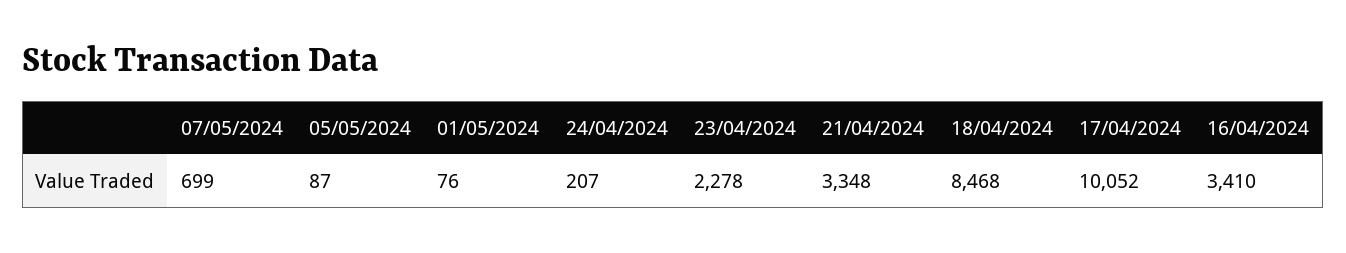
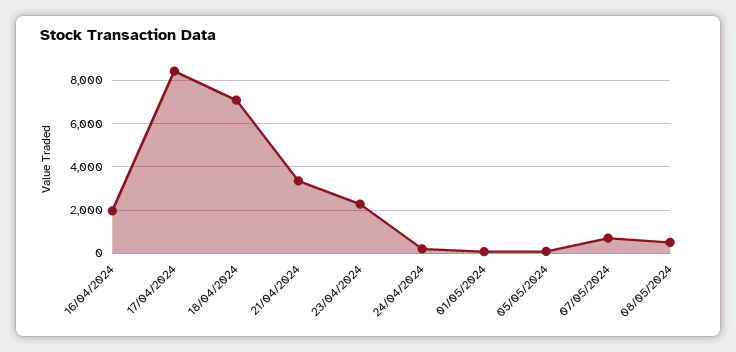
18/04/2024: 8468 -> 7000
17/04/2024: 10052 -> 8500
16/04/2024: 3410 -> 2000
08/05/2024: none -> 500

